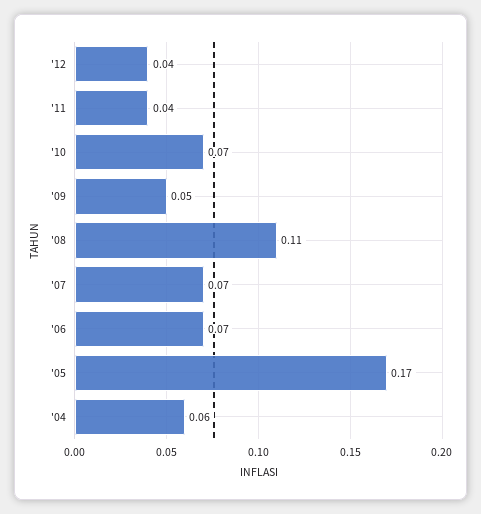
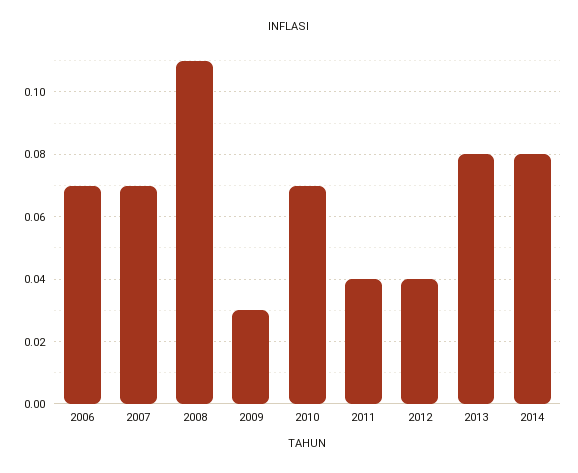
'09: 0.05 -> 0.03
'05: 0.17 -> none
'04: 0.06 -> none
2013: none -> 0.08
2014: none -> 0.08

